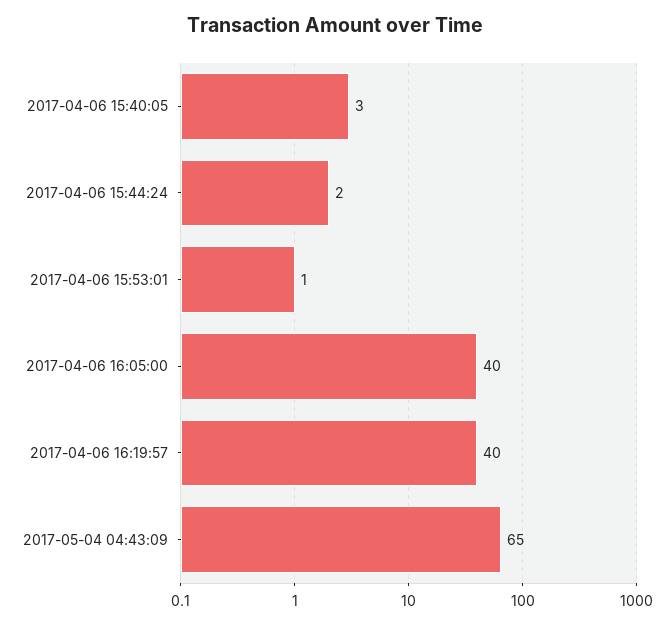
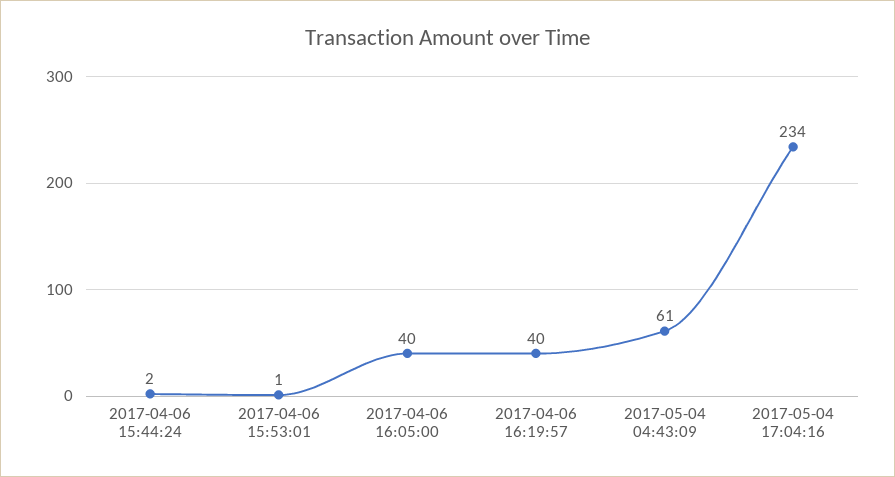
2017-04-06 15:40:05: 3 -> none
2017-05-04 04:43:09: 65 -> 61
2017-05-04 17:04:16: none -> 234

